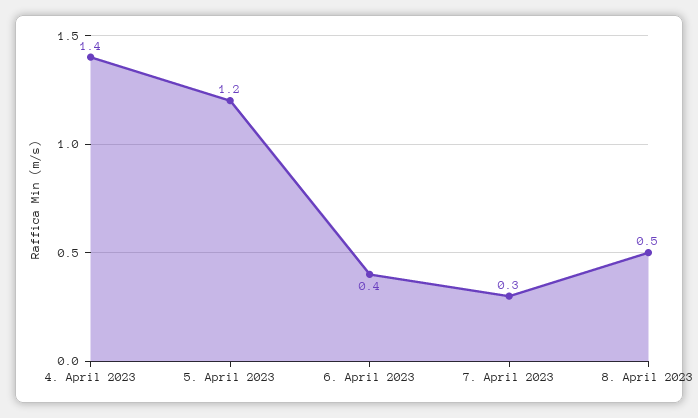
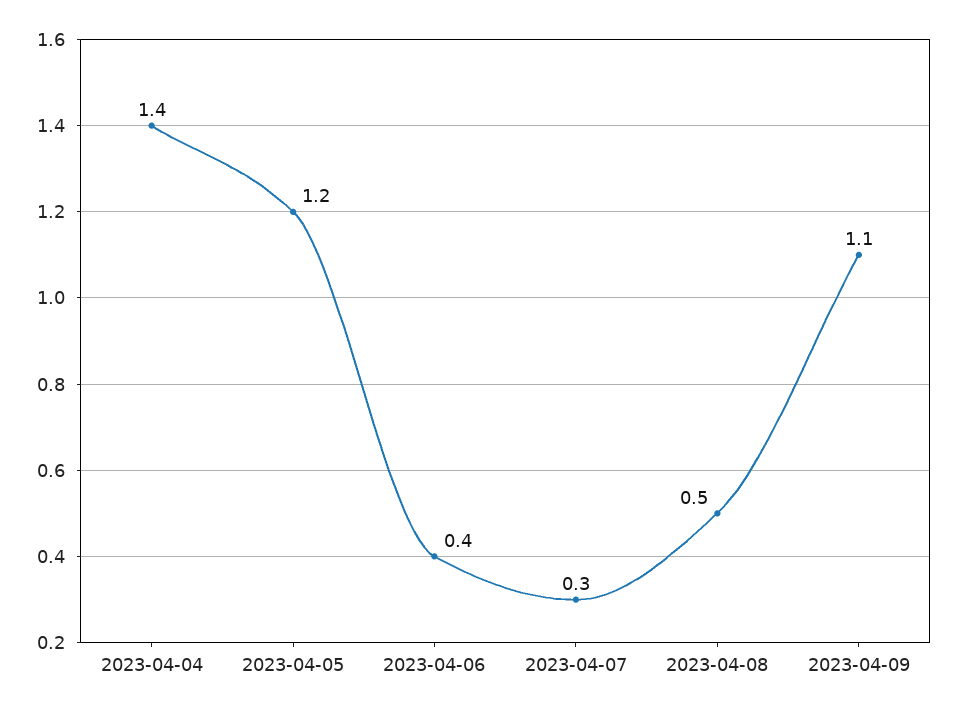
2023-04-09: none -> 1.1

